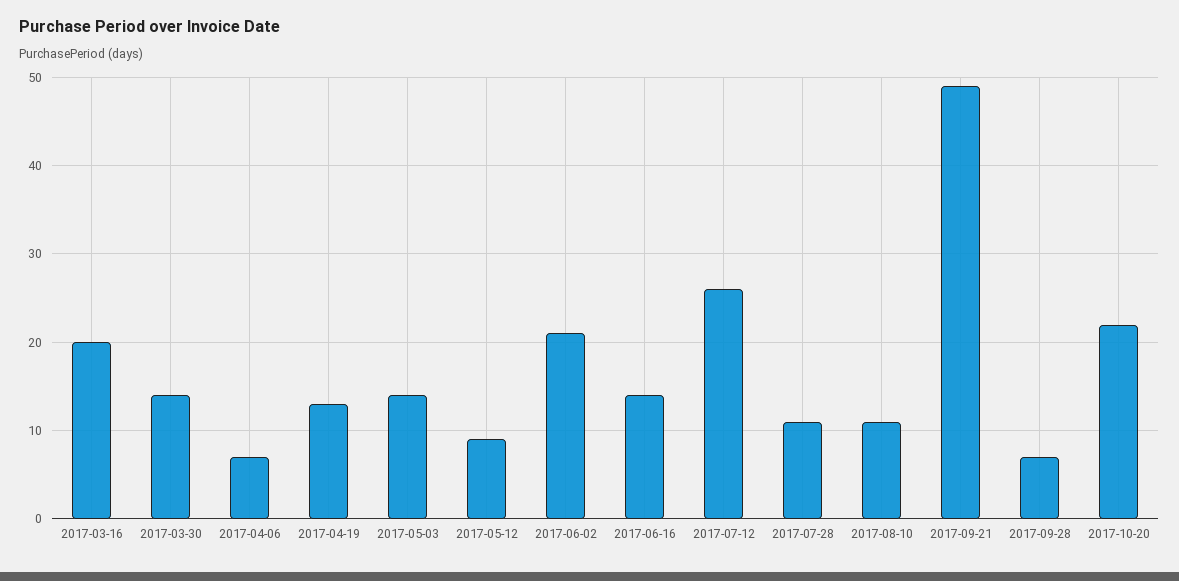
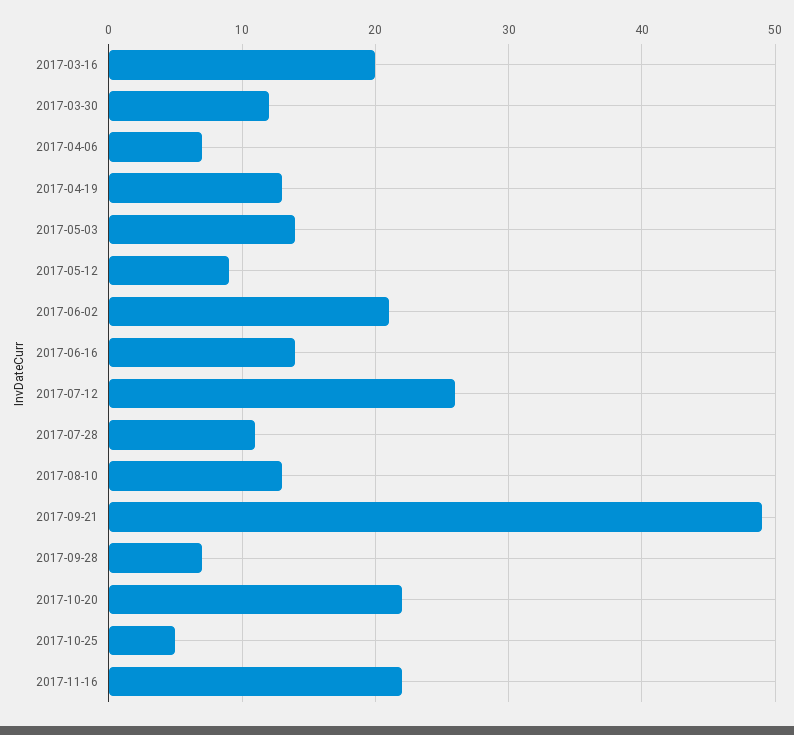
2017-03-30: 14 -> 12
2017-08-10: 11 -> 13
2017-10-25: none -> 5
2017-11-16: none -> 22

